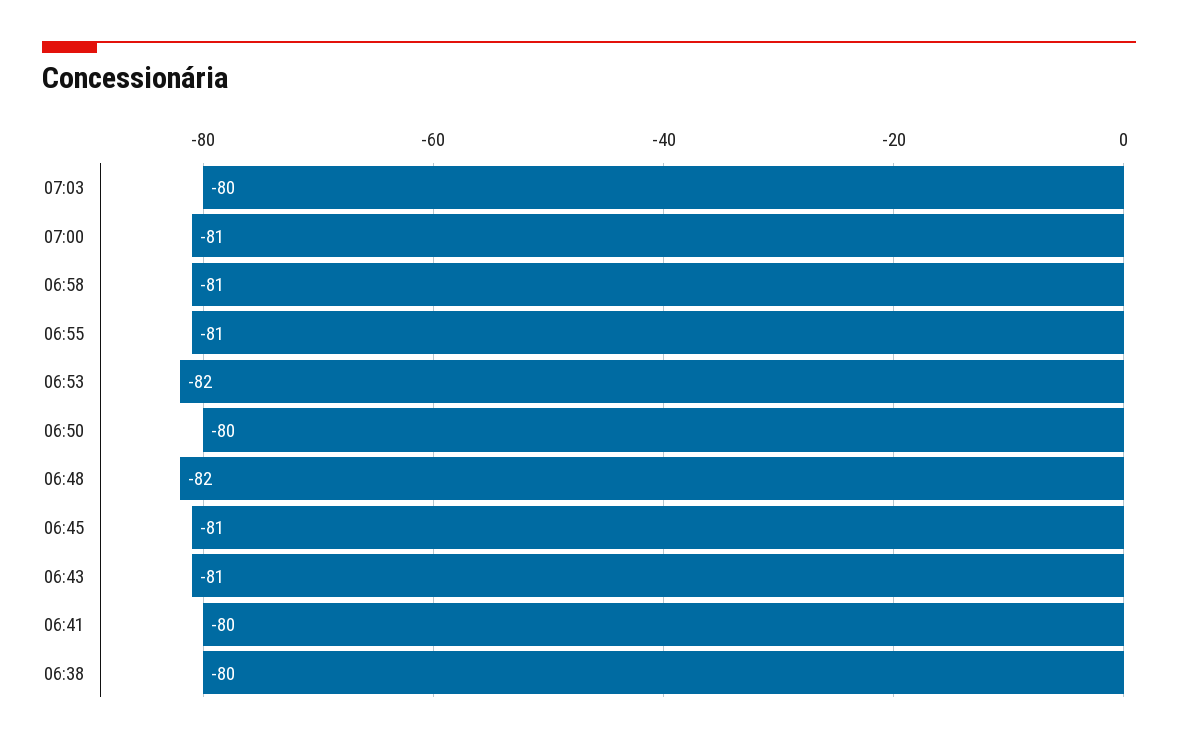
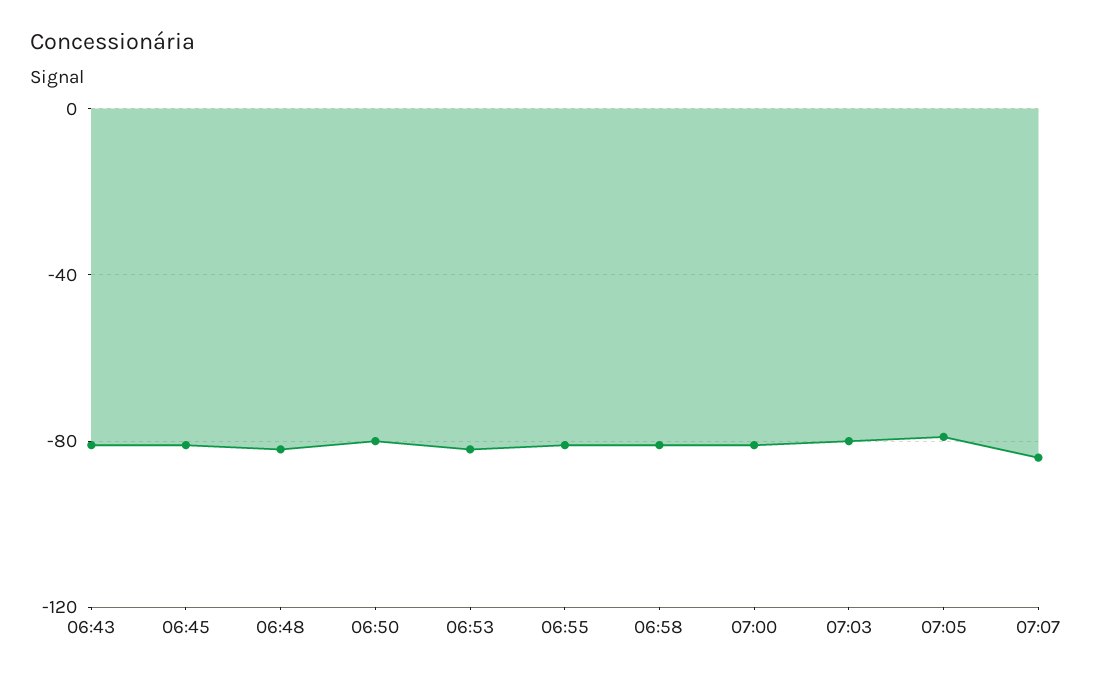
06:41: -80 -> none
06:38: -80 -> none
07:05: none -> -80
07:07: none -> -85

